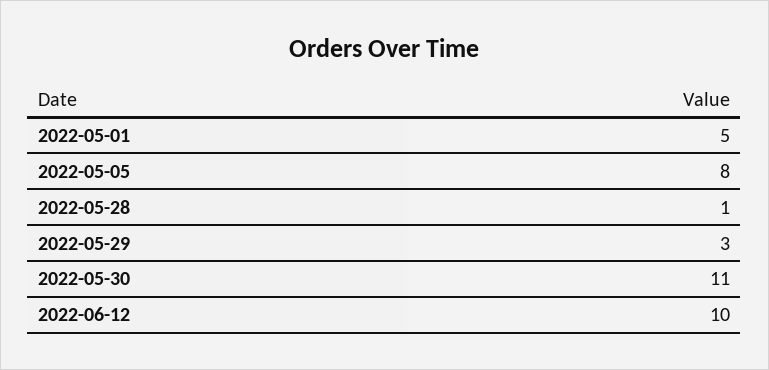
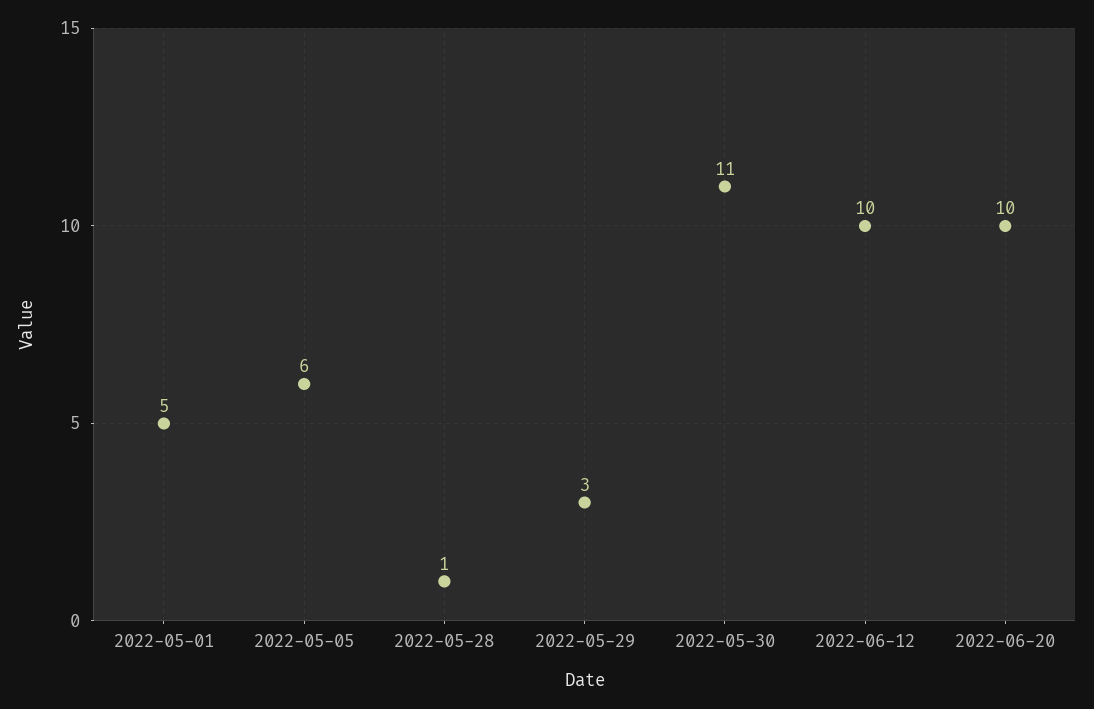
2022-05-05: 8 -> 6
2022-06-20: none -> 10

